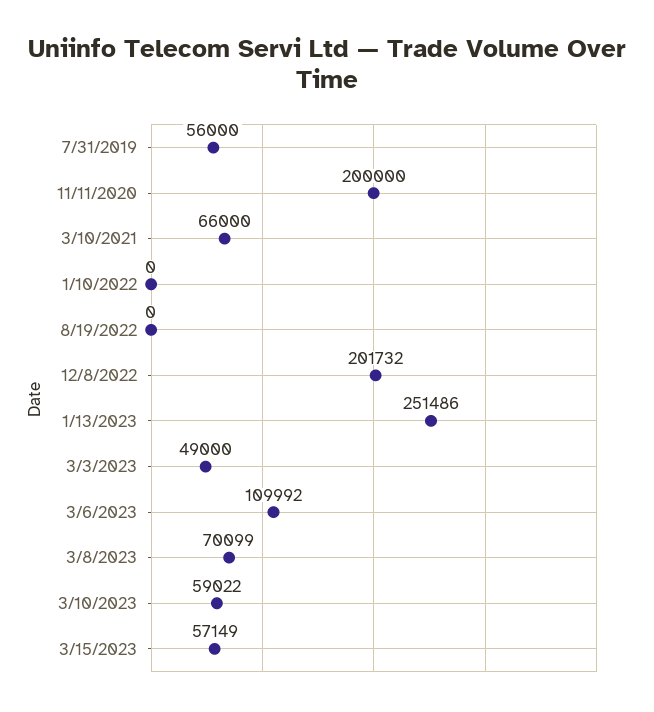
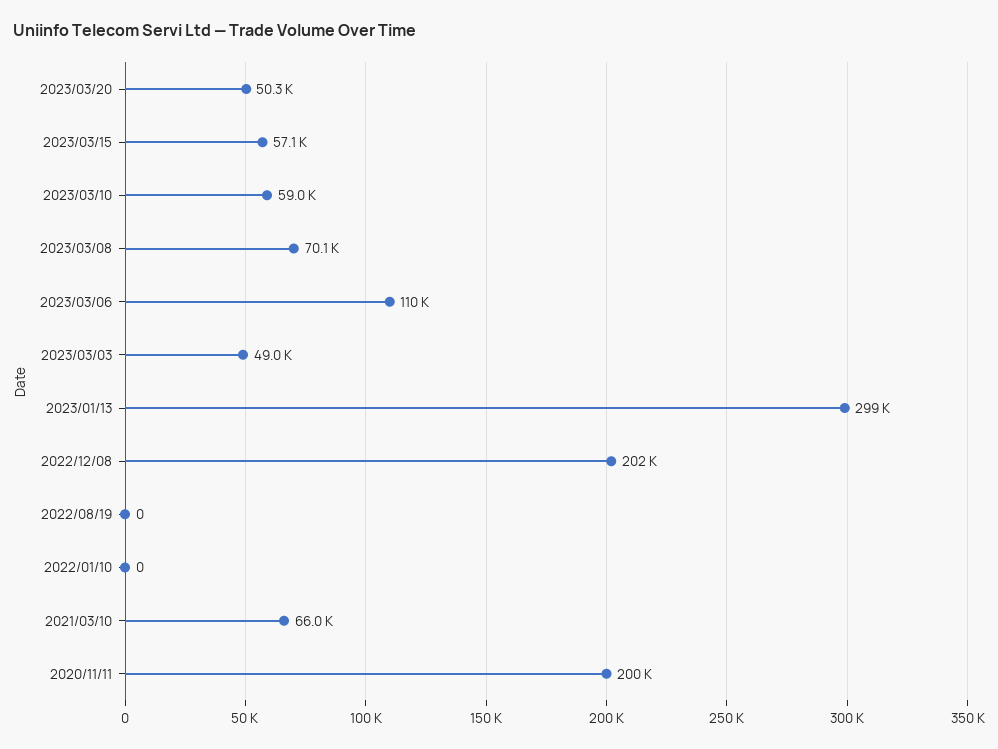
7/31/2019: 56000 -> none
1/13/2023: 251486 -> 299000
2023/03/20: none -> 50300

